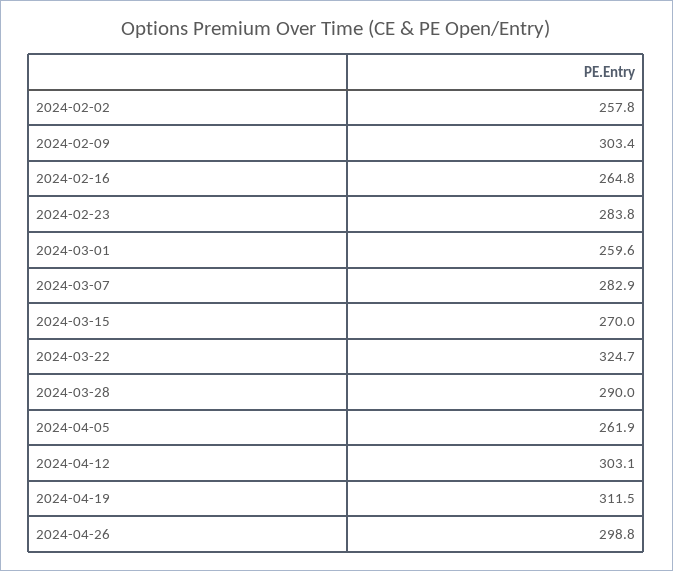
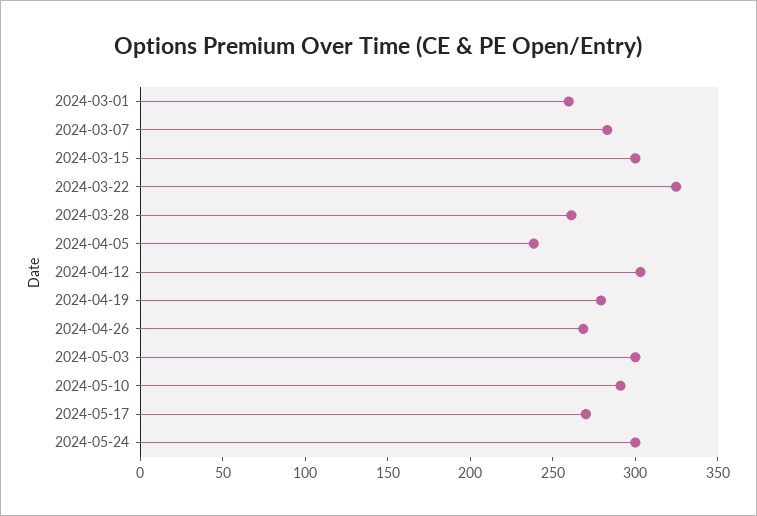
2024-02-02: 257.8 -> none
2024-02-09: 303.4 -> none
2024-02-16: 264.8 -> none
2024-02-23: 283.8 -> none
2024-03-15: 270 -> 300
2024-03-28: 290 -> 260
2024-04-05: 261.9 -> 240
2024-04-19: 311.5 -> 280
2024-04-26: 298.8 -> 270
2024-05-03: none -> 300
2024-05-10: none -> 290
2024-05-17: none -> 270
2024-05-24: none -> 300

